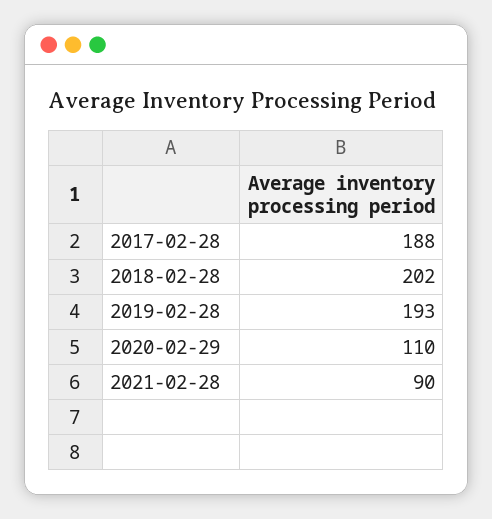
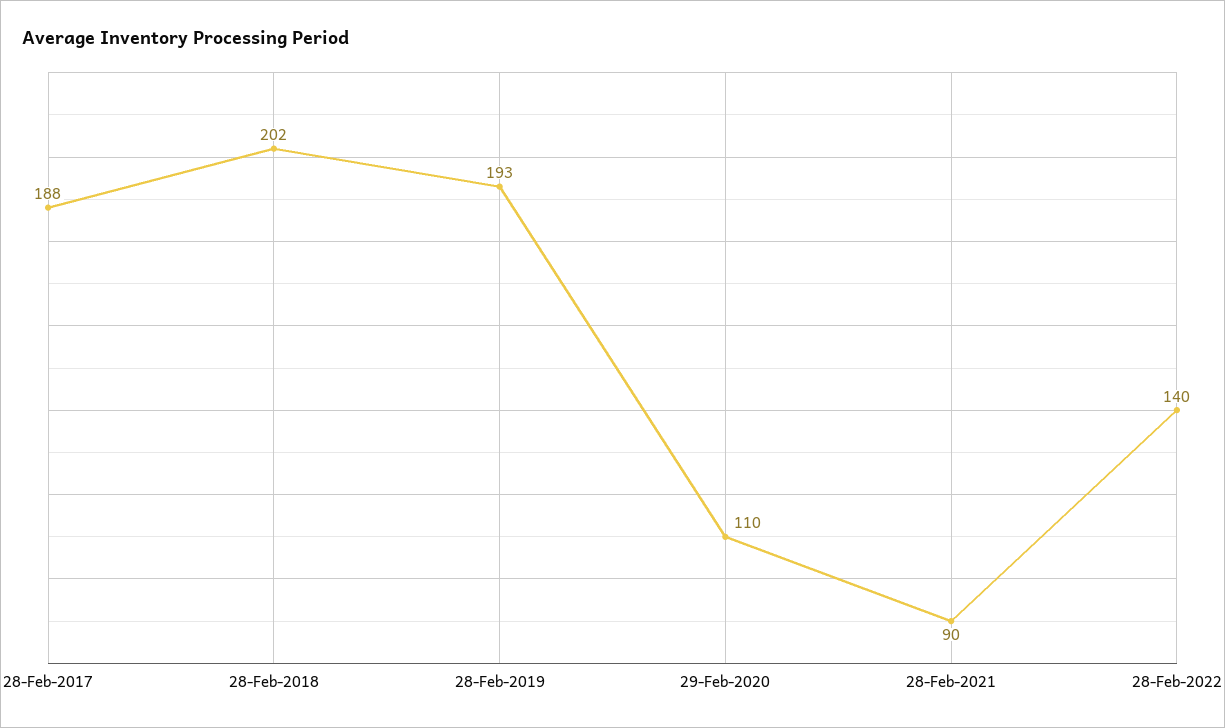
28-Feb-2022: none -> 140

